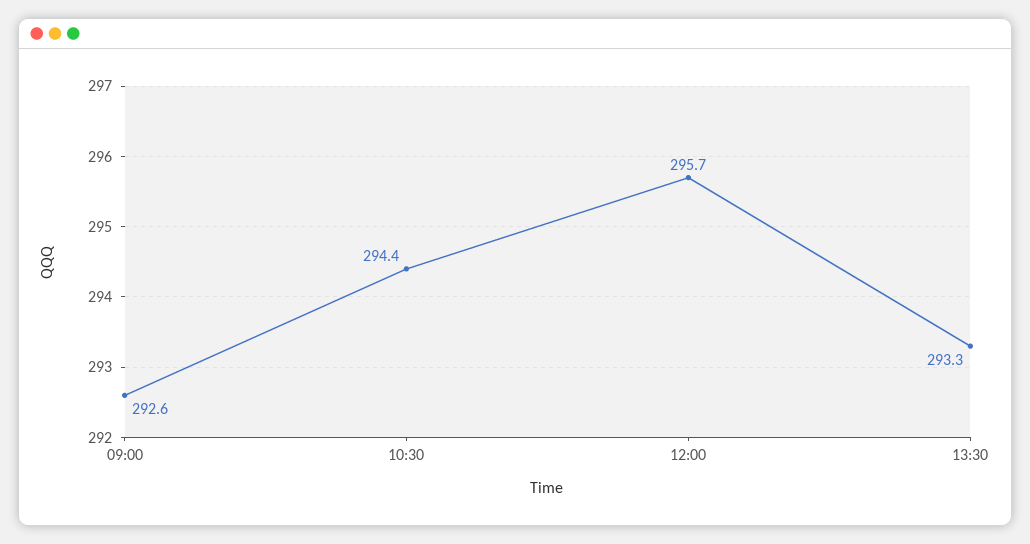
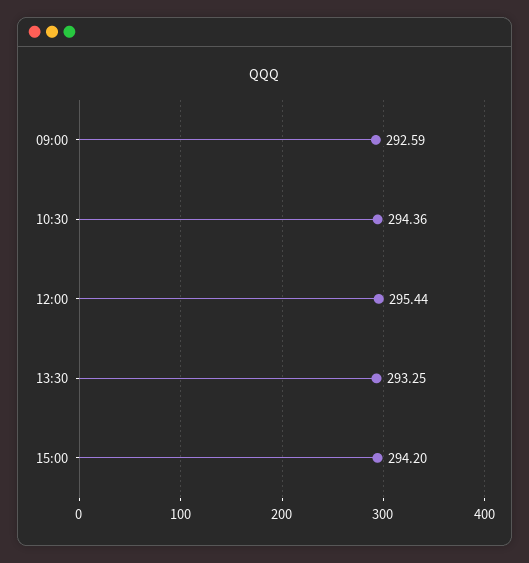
12:00: 295.7 -> 295.44
15:00: none -> 294.2

